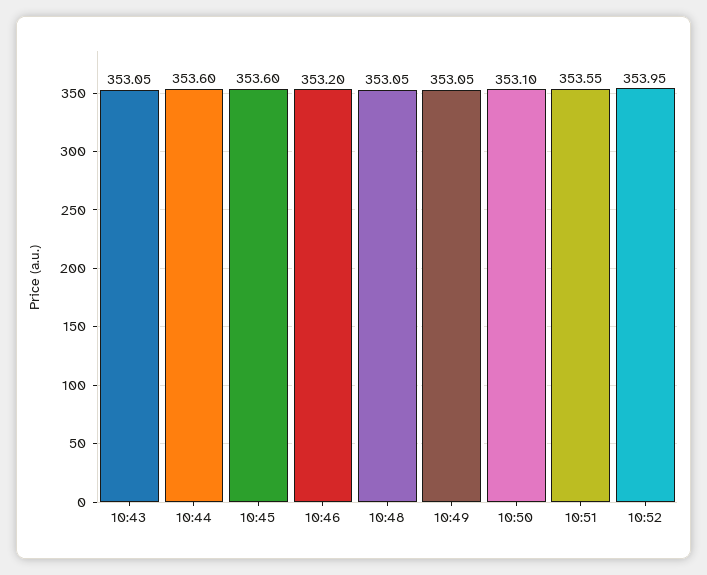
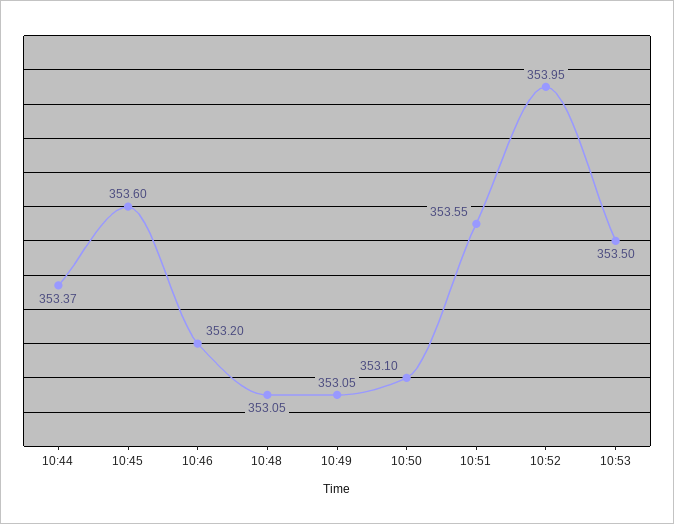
10:43: 353.05 -> none
10:44: 353.6 -> 353.37
10:53: none -> 353.5

